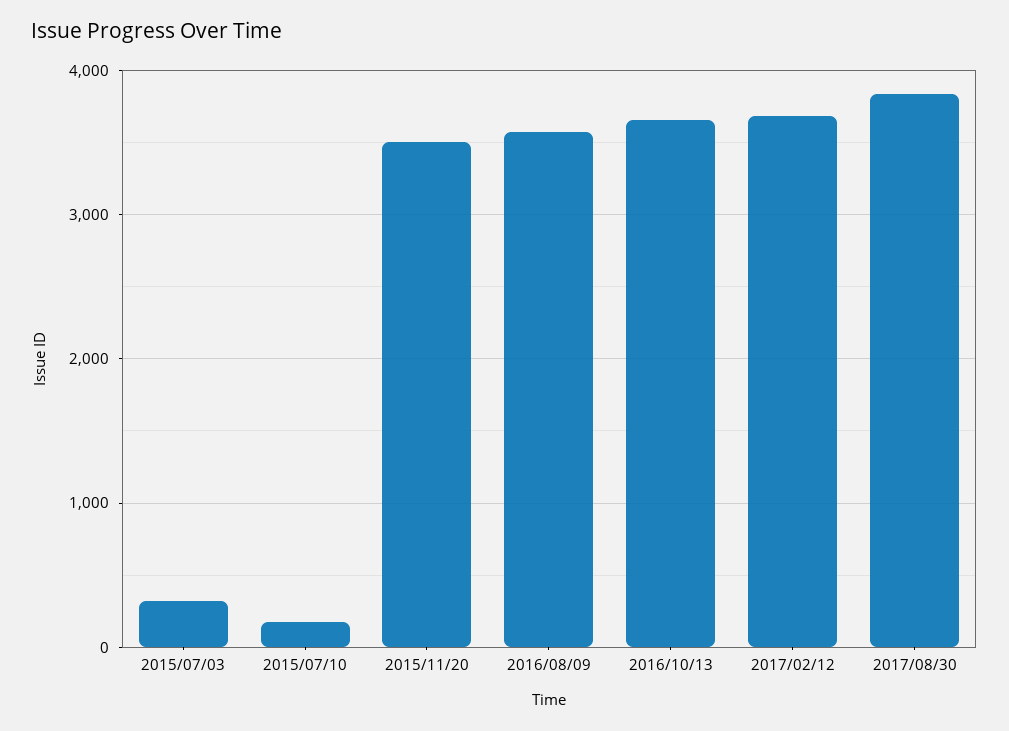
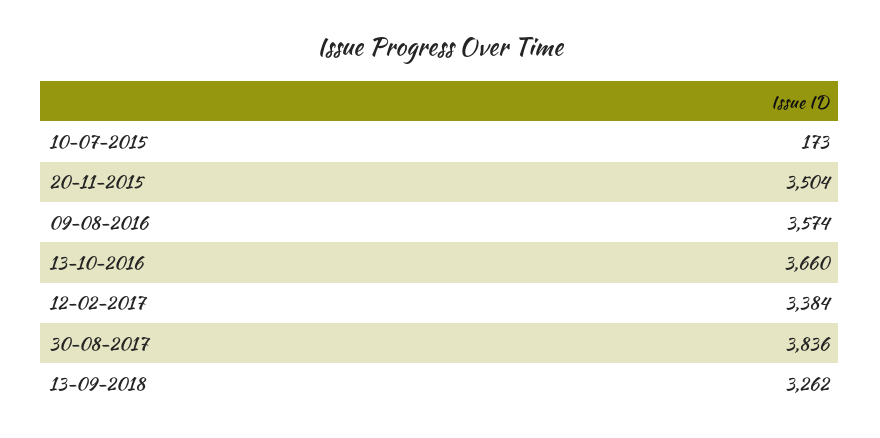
2015/07/03: 300 -> none
2017/02/12: 3700 -> 3384
13-09-2018: none -> 3262

